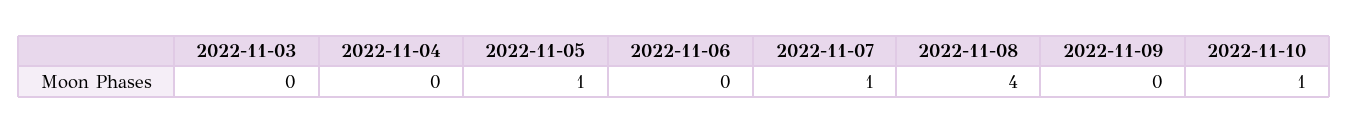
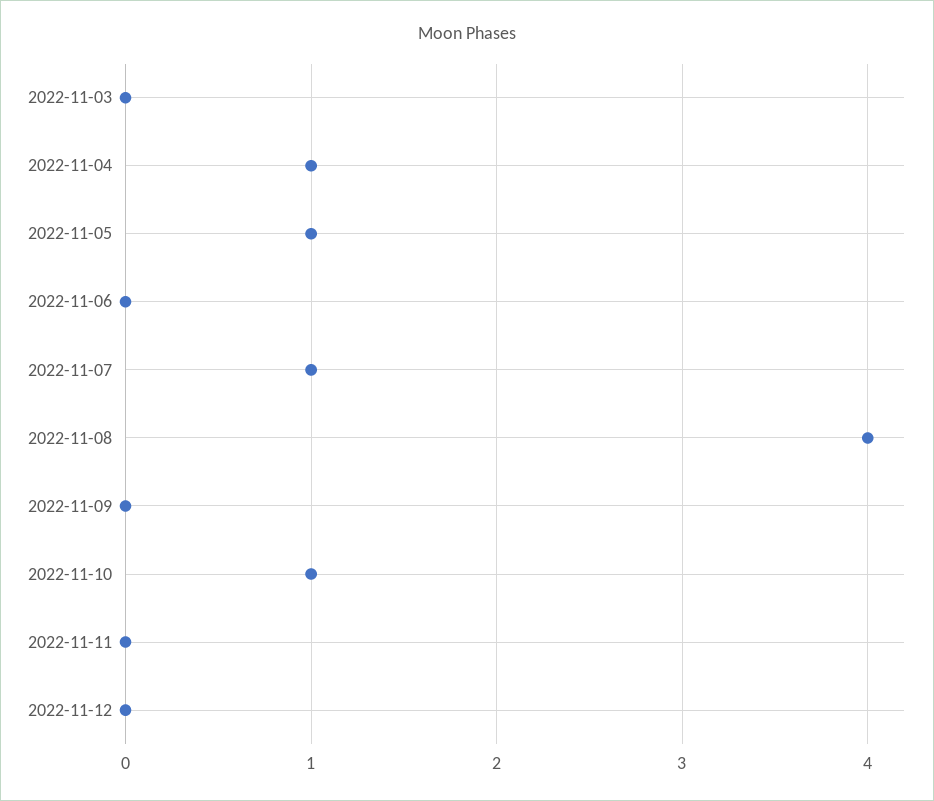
2022-11-04: 0 -> 1
2022-11-11: none -> 0
2022-11-12: none -> 0

